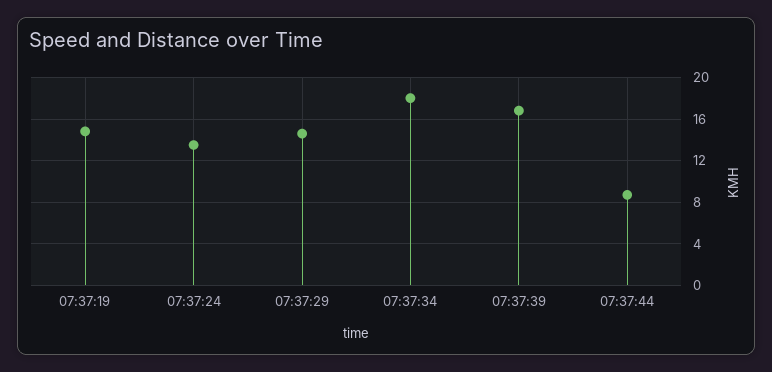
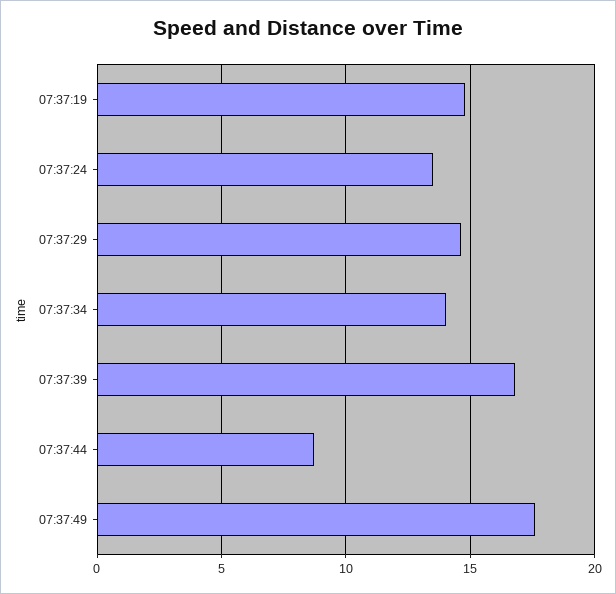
07:37:34: 18 -> 14
07:37:49: none -> 17.5

